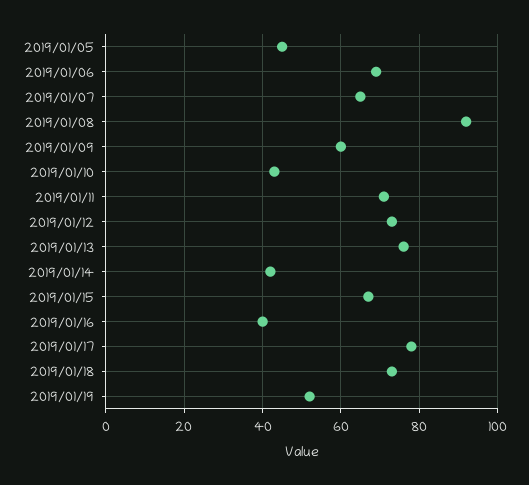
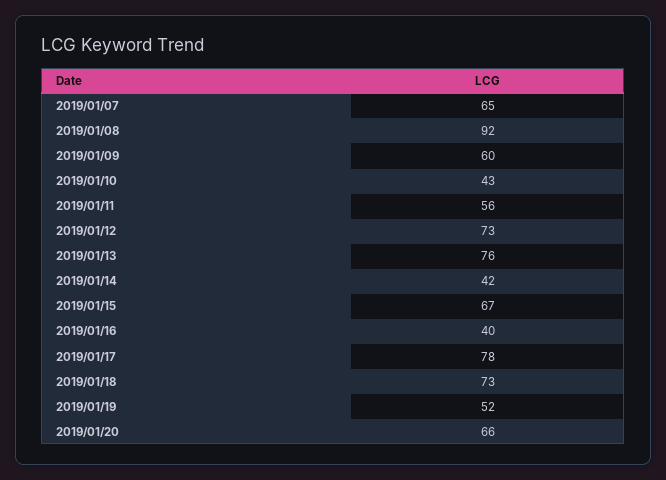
2019/01/05: 45 -> none
2019/01/06: 70 -> none
2019/01/11: 70 -> 56
2019/01/20: none -> 66

